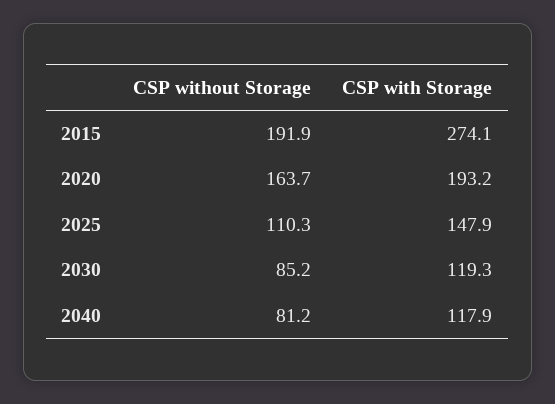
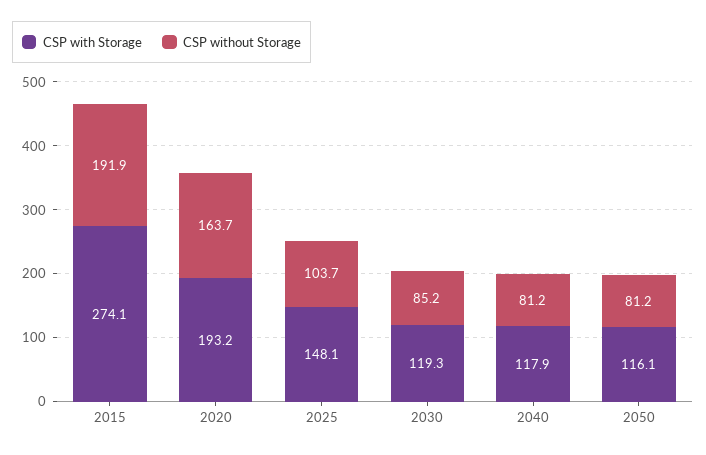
CSP without Storage, 2025: 110.3 -> 103.7
CSP with Storage, 2025: 147.9 -> 148.1
CSP with Storage, 2050: none -> 116.1
CSP without Storage, 2050: none -> 81.2

